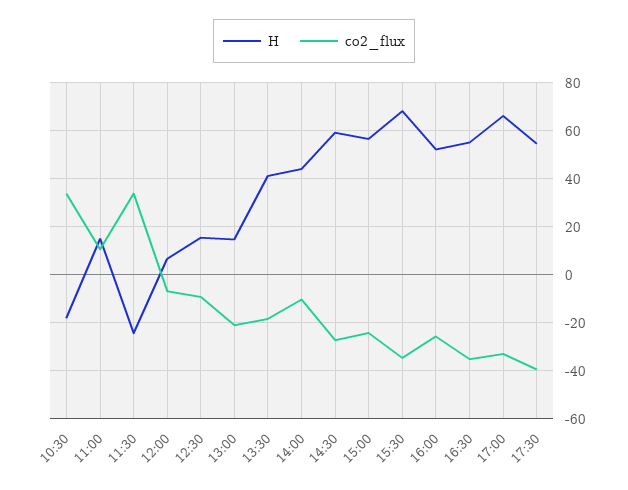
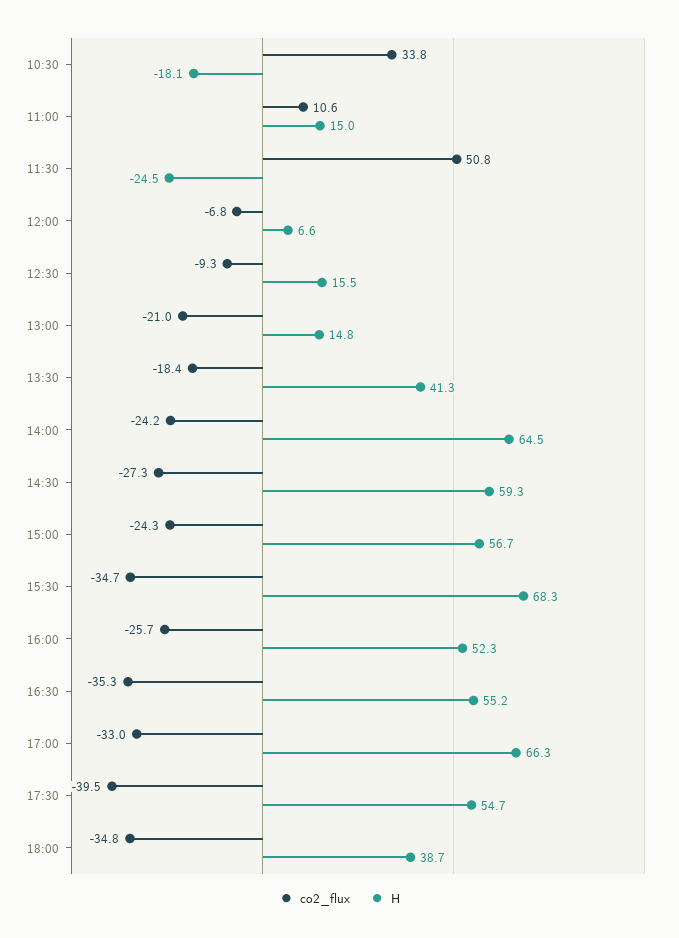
co2_flux, 11:30: 35 -> 50.8
H, 14:00: 45 -> 64.5
co2_flux, 14:00: -10 -> -24.2
co2_flux, 18:00: none -> -34.8
H, 18:00: none -> 38.7

